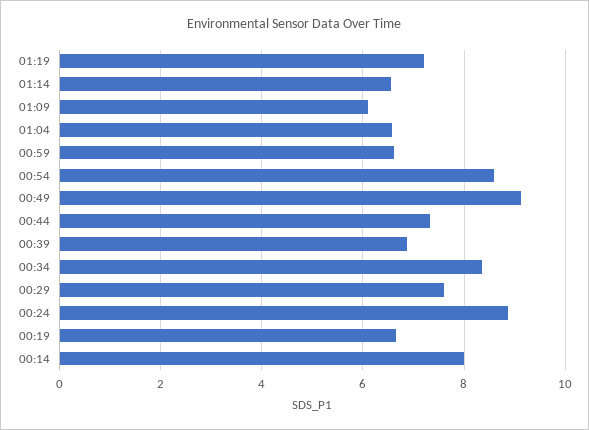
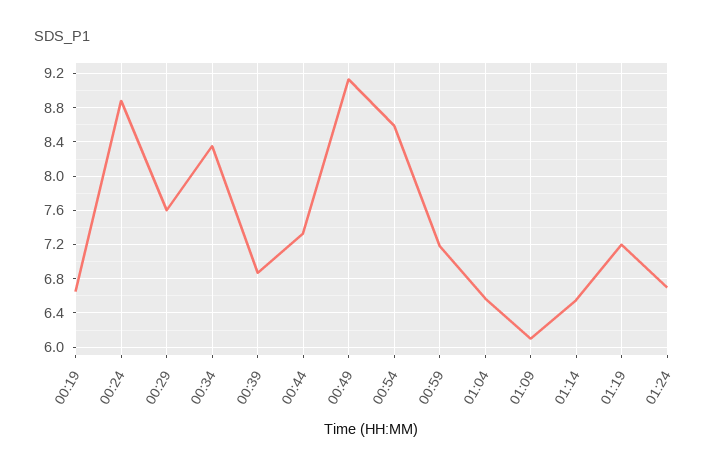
00:59: 6.6 -> 7.2
00:14: 8 -> none
01:24: none -> 6.7

